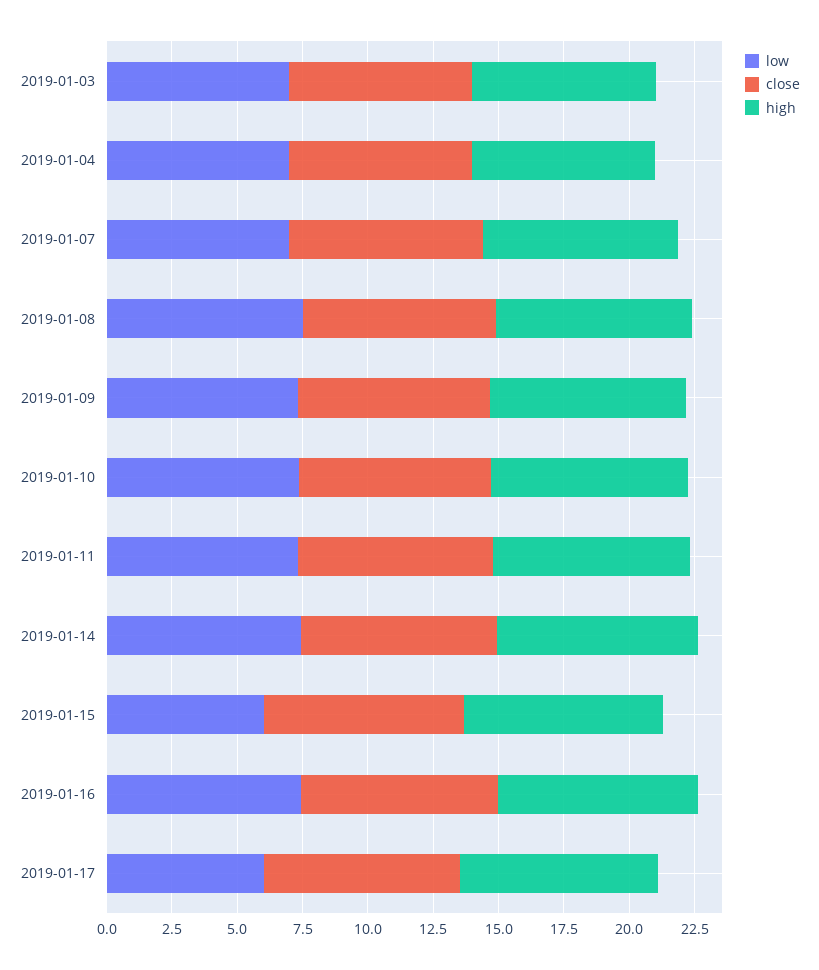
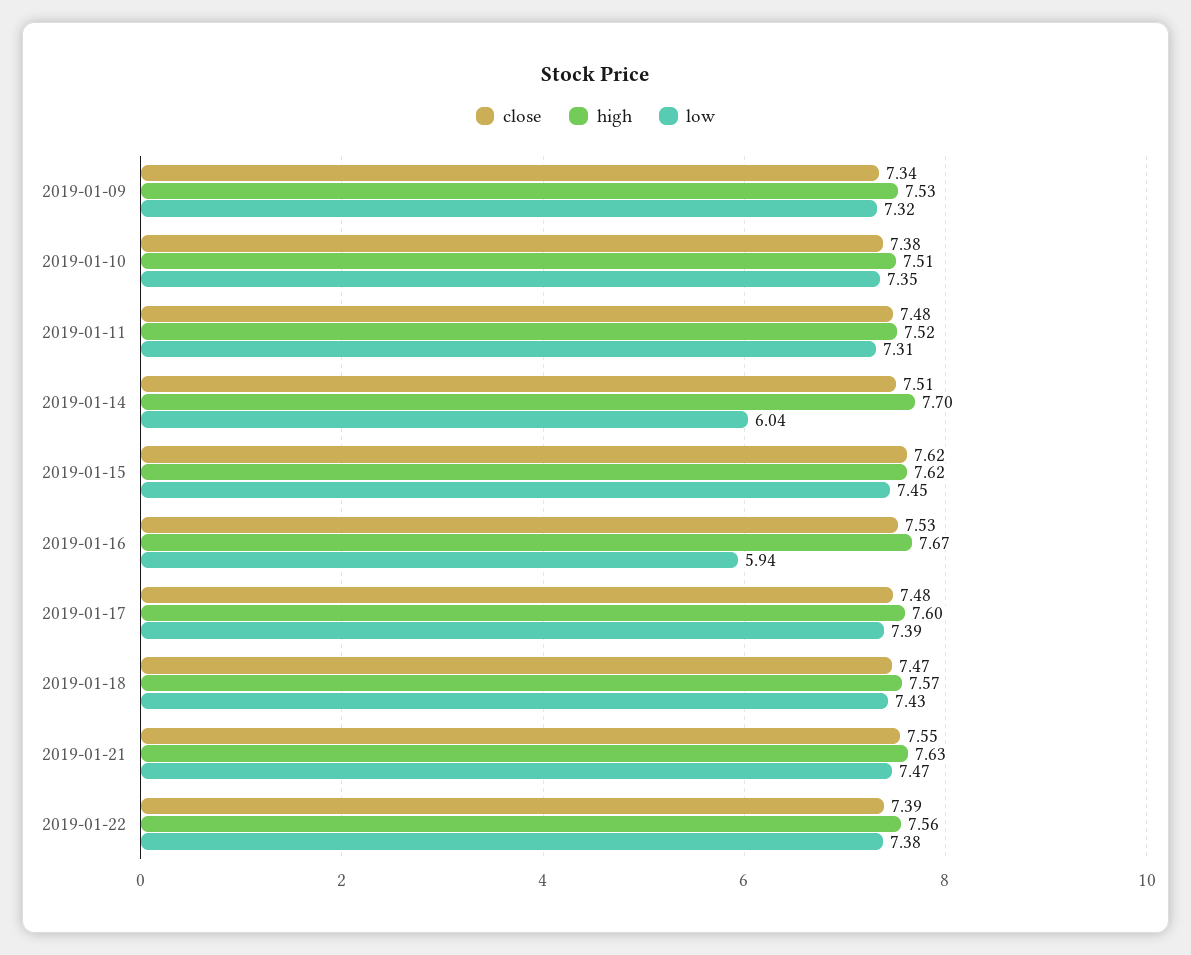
low, 2019-01-03: 7 -> none
close, 2019-01-03: 7 -> none
high, 2019-01-03: 7 -> none
low, 2019-01-04: 7 -> none
close, 2019-01-04: 7 -> none
high, 2019-01-04: 7 -> none
low, 2019-01-07: 7 -> none
close, 2019-01-07: 7.5 -> none
high, 2019-01-07: 7.5 -> none
low, 2019-01-08: 7.5 -> none
close, 2019-01-08: 7.5 -> none
high, 2019-01-08: 7.5 -> none
low, 2019-01-14: 7.5 -> 6.04
low, 2019-01-15: 6 -> 7.45
low, 2019-01-16: 7.5 -> 5.94
low, 2019-01-17: 6 -> 7.39
close, 2019-01-18: none -> 7.47
high, 2019-01-18: none -> 7.57
low, 2019-01-18: none -> 7.43
close, 2019-01-21: none -> 7.55
high, 2019-01-21: none -> 7.63
low, 2019-01-21: none -> 7.47
close, 2019-01-22: none -> 7.39
high, 2019-01-22: none -> 7.56
low, 2019-01-22: none -> 7.38

